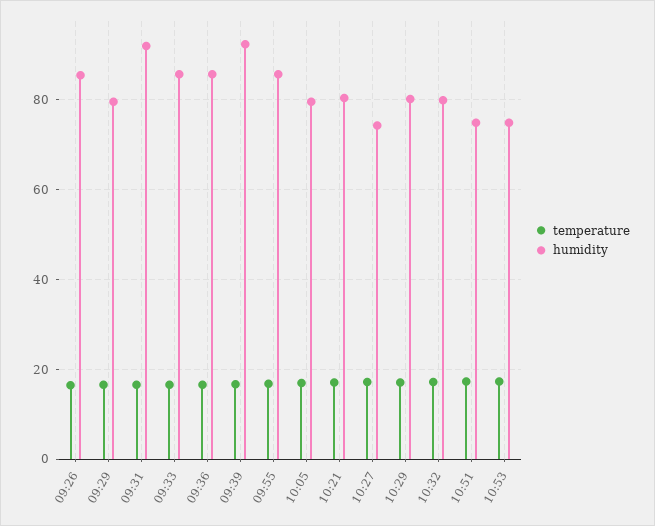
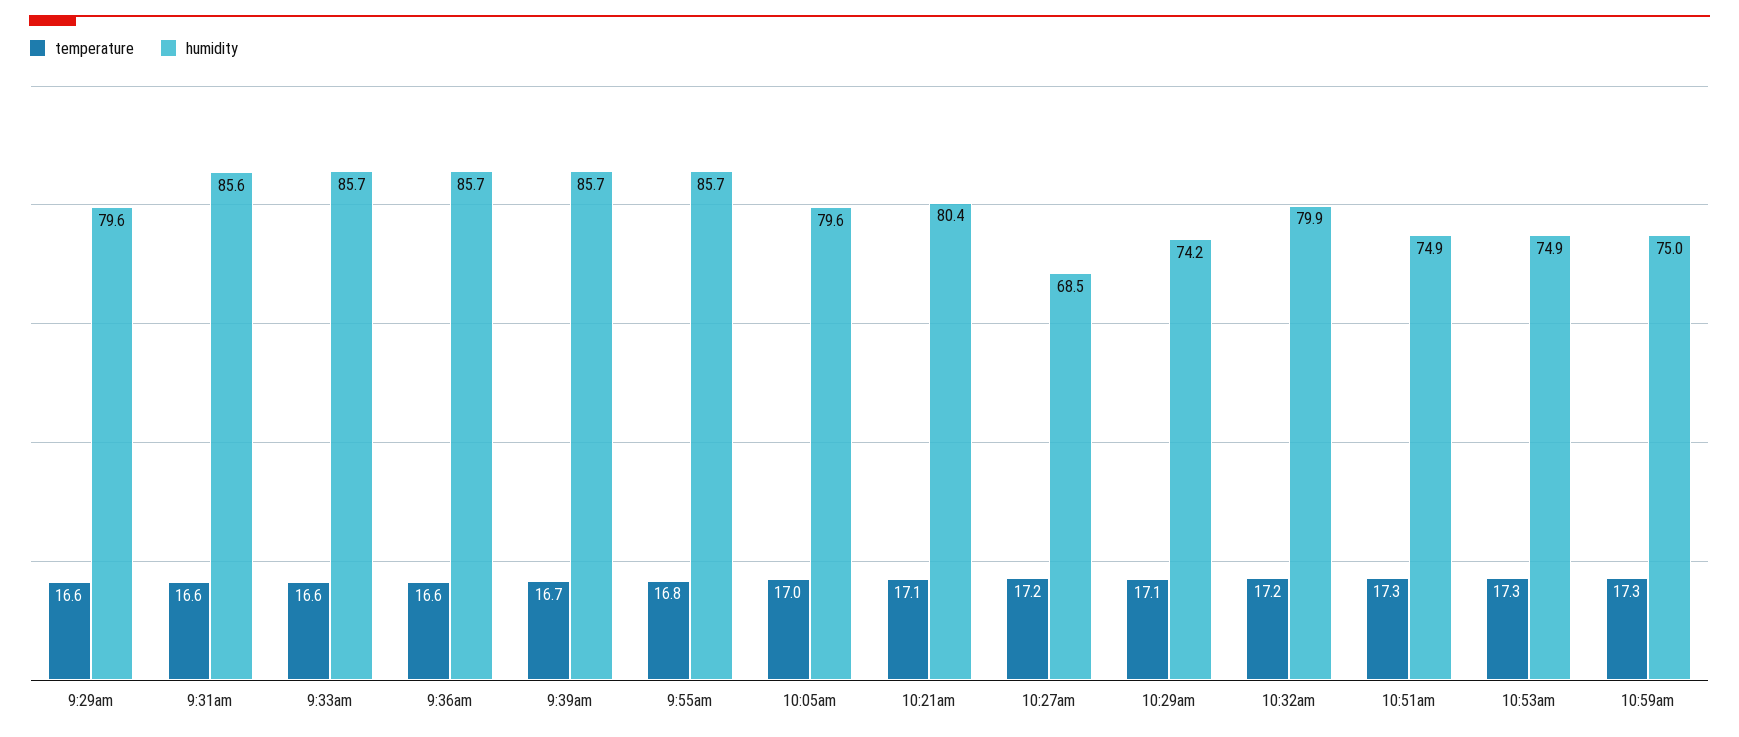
temperature, 09:26: 16 -> none
humidity, 09:26: 86 -> none
humidity, 09:31: 92 -> 85.6
humidity, 09:39: 92 -> 85.7
humidity, 10:27: 74 -> 68.5
humidity, 10:29: 80 -> 74.2
temperature, 10:59am: none -> 17.3
humidity, 10:59am: none -> 75

